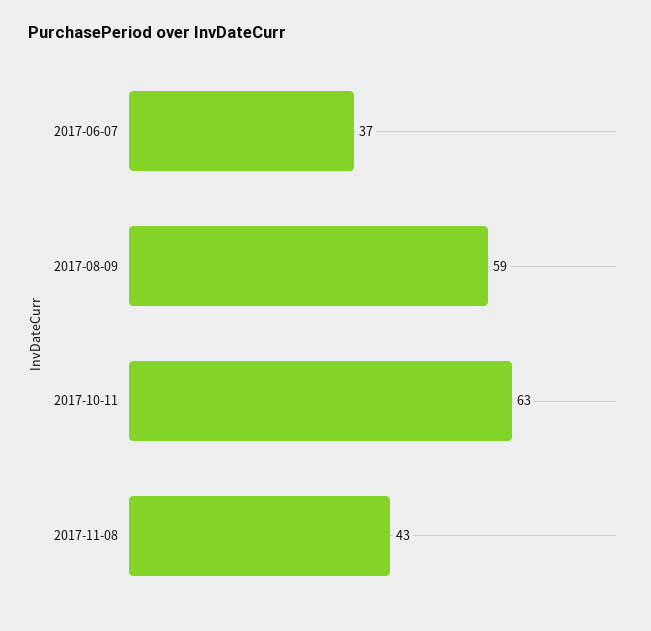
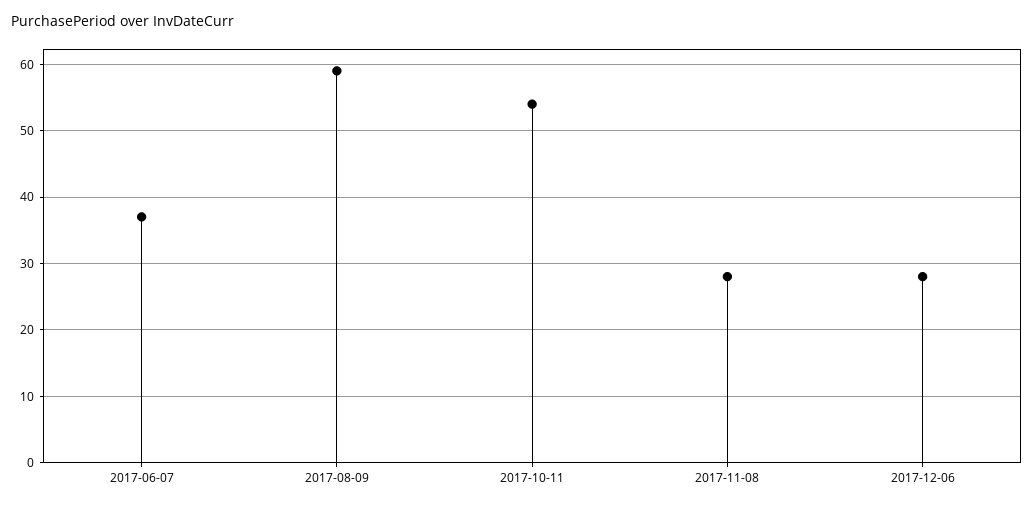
2017-10-11: 63 -> 54
2017-11-08: 43 -> 28
2017-12-06: none -> 28

